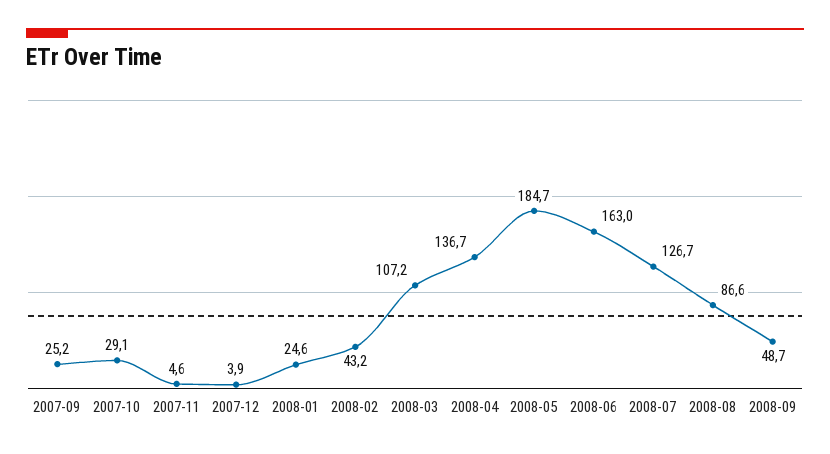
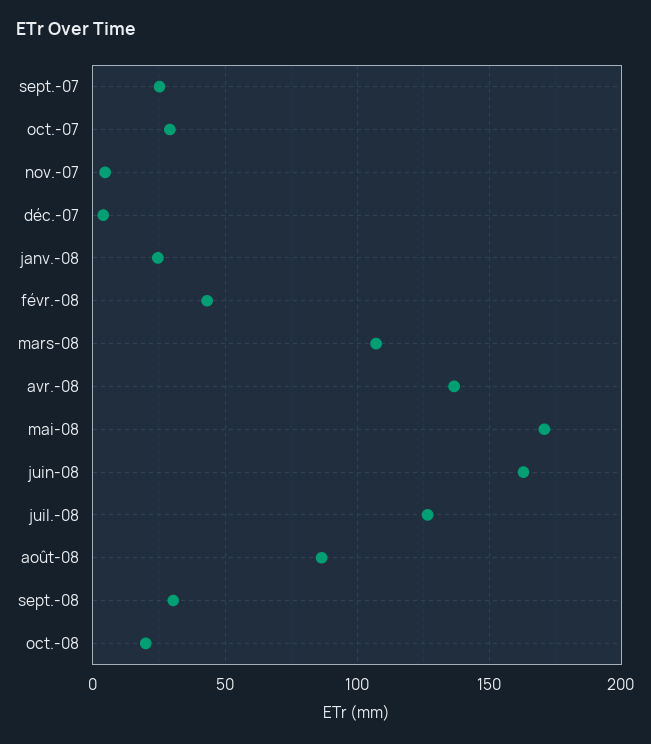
2008-05: 184.7 -> 170
2008-09: 48.7 -> 30
oct.-08: none -> 20

